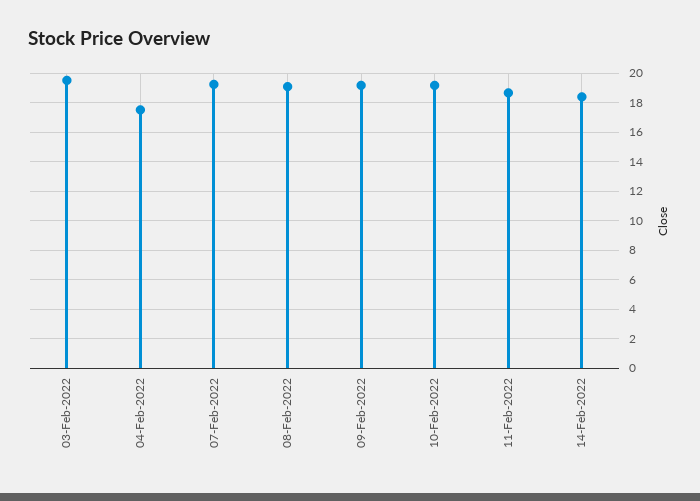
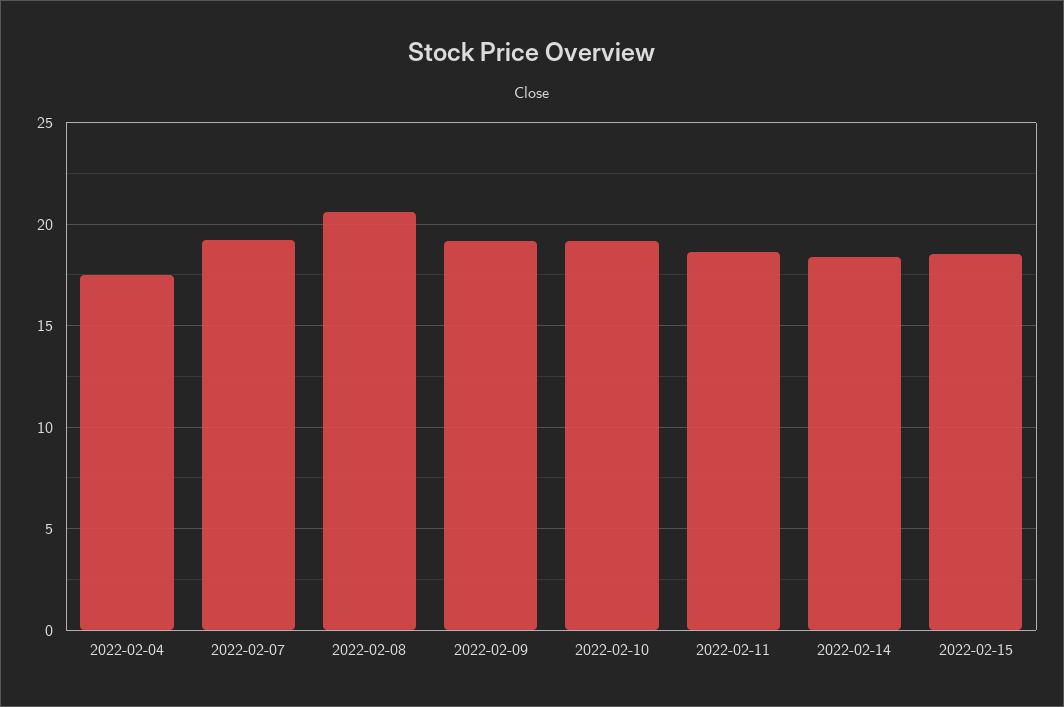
03-Feb-2022: 19.5 -> none
08-Feb-2022: 19 -> 20.5
2022-02-15: none -> 18.5

